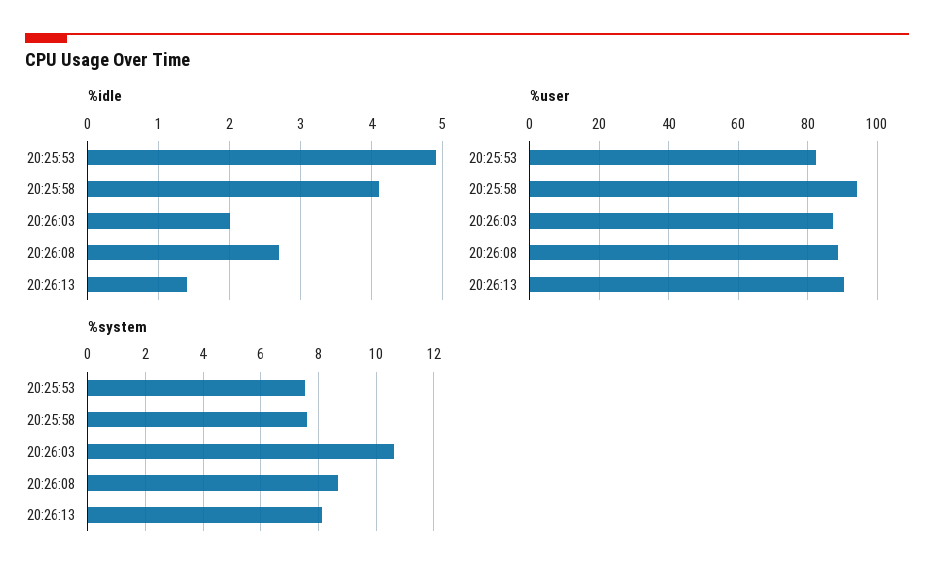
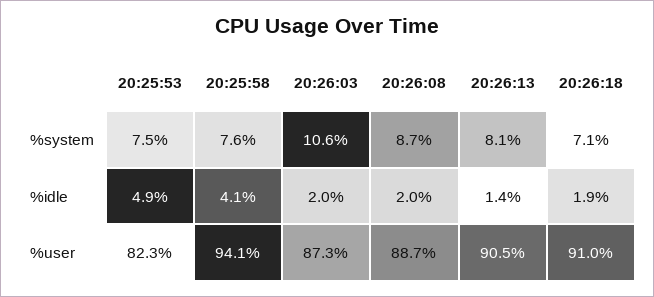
%idle, 20:26:08: 2.7 -> 2
%system, 20:26:18: none -> 7.1
%idle, 20:26:18: none -> 1.9
%user, 20:26:18: none -> 91

